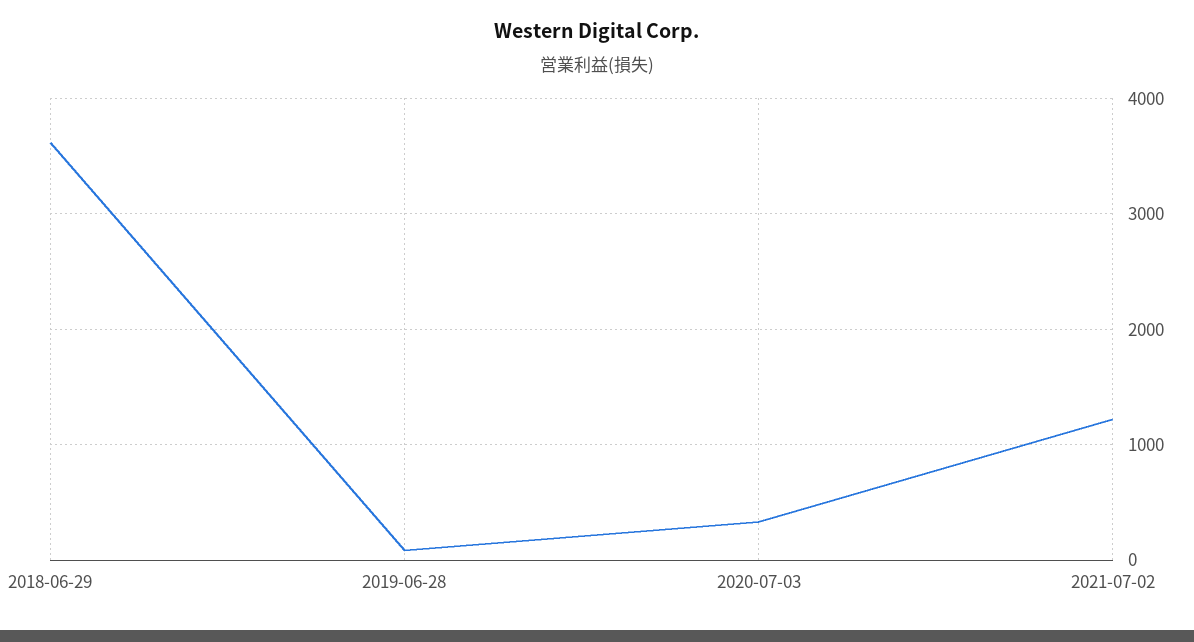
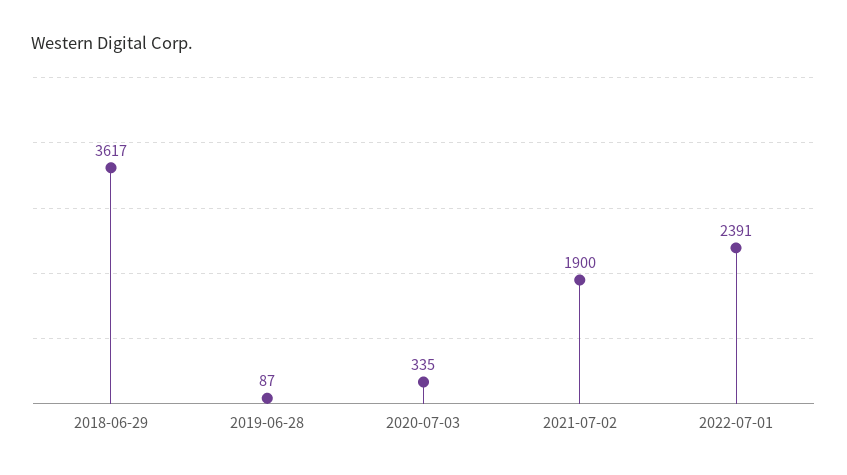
2021-07-02: 1200 -> 1900
2022-07-01: none -> 2391

